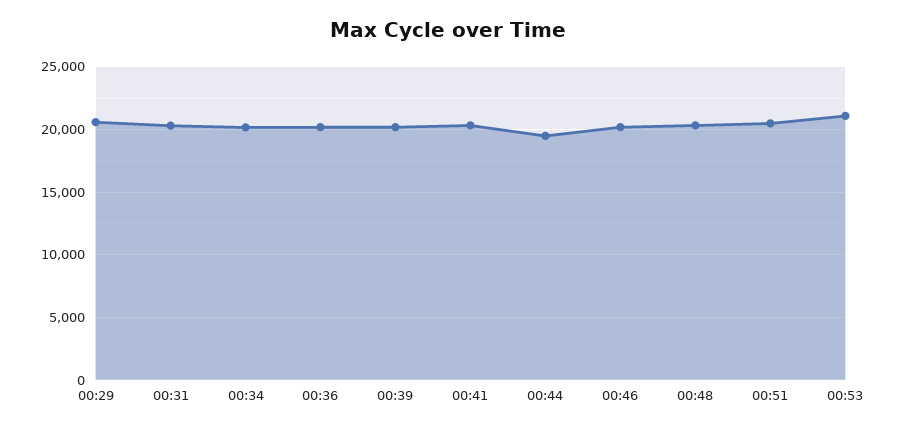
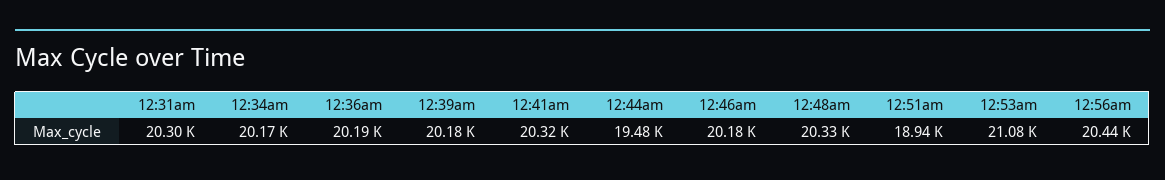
00:29: 20500 -> none
00:51: 20500 -> 18940
12:56am: none -> 20440

